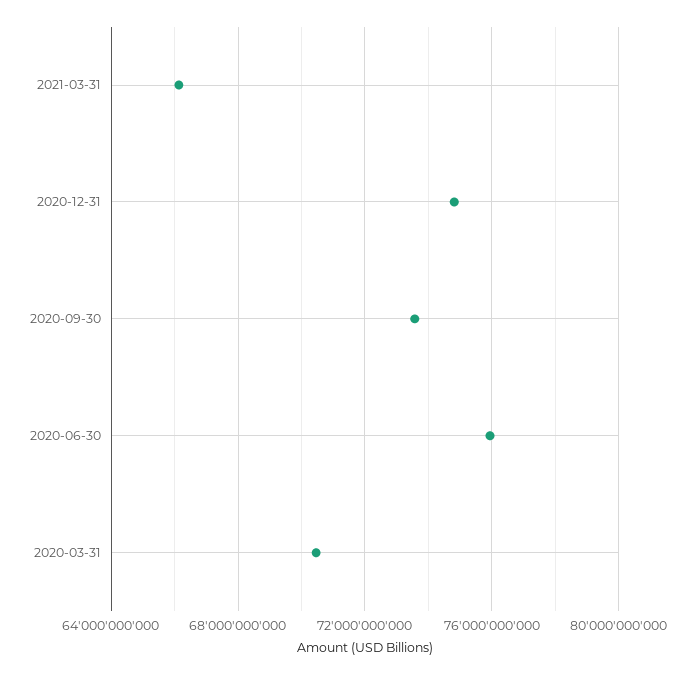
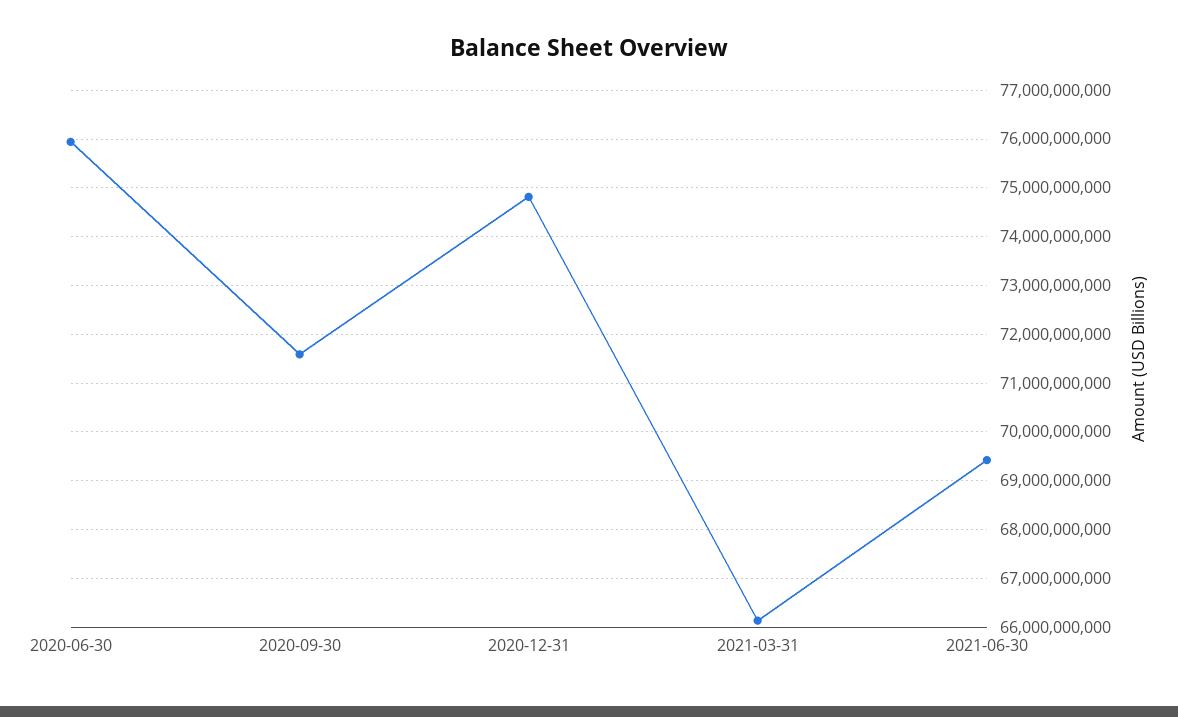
2020-09-30: 73500000000 -> 71600000000
2020-03-31: 70500000000 -> none
2021-06-30: none -> 69400000000

